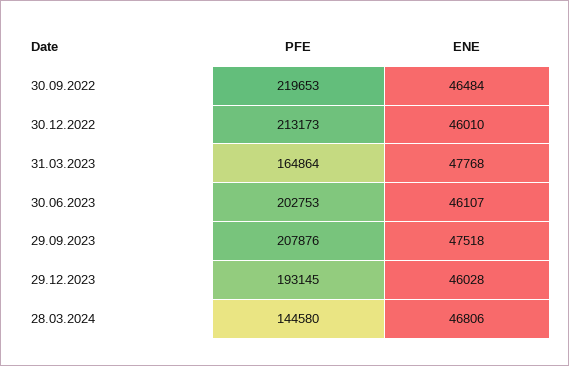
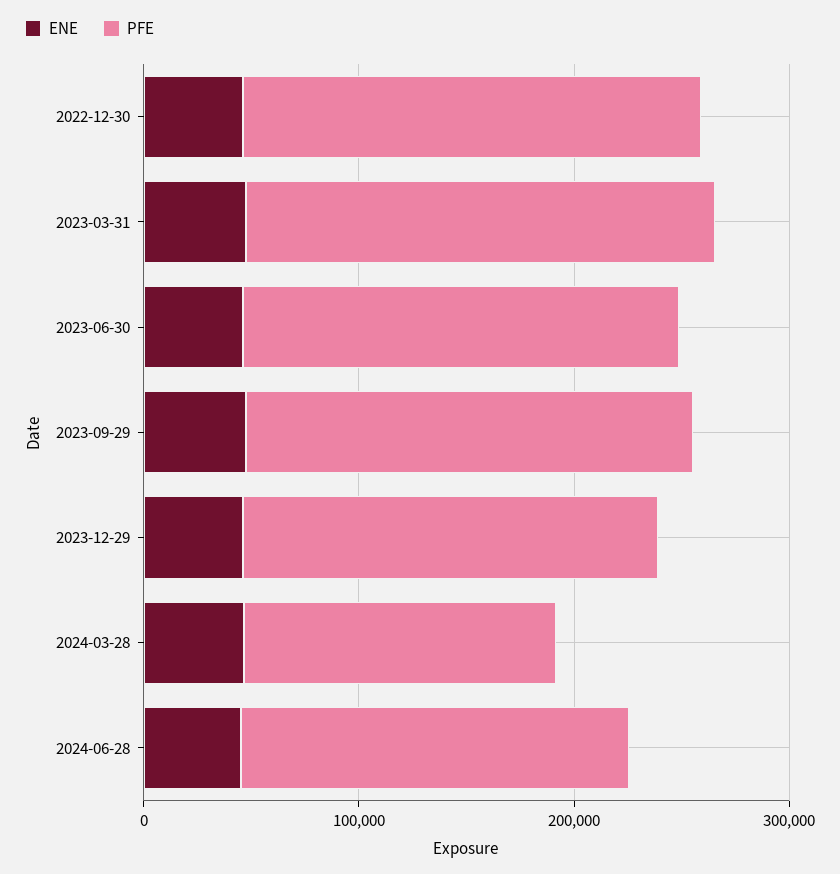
PFE, 30.09.2022: 219653 -> none
ENE, 30.09.2022: 46484 -> none
PFE, 31.03.2023: 164864 -> 220000
ENE, 2024-06-28: none -> 40000
PFE, 2024-06-28: none -> 180000

